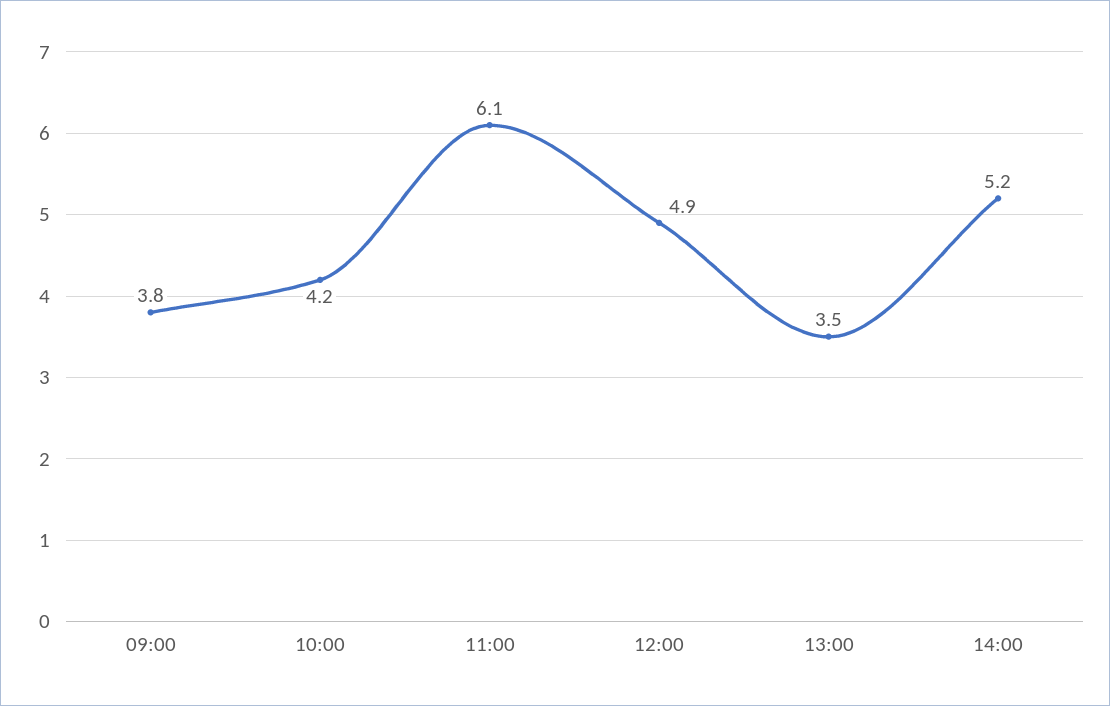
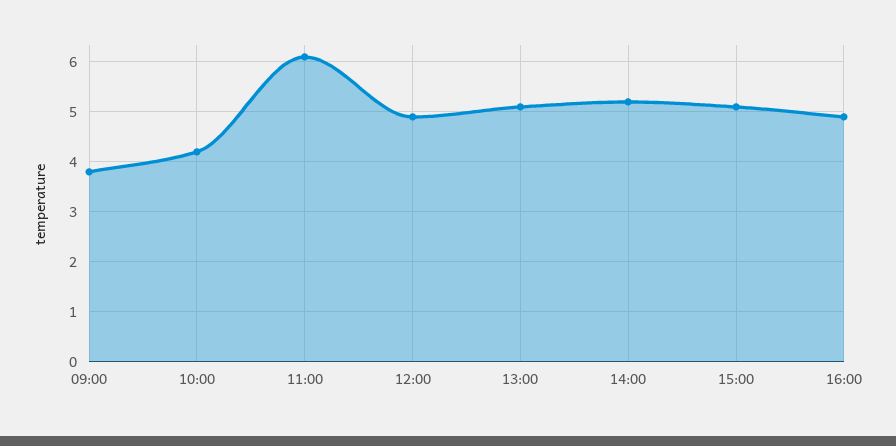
13:00: 3.5 -> 5
15:00: none -> 5
16:00: none -> 5

